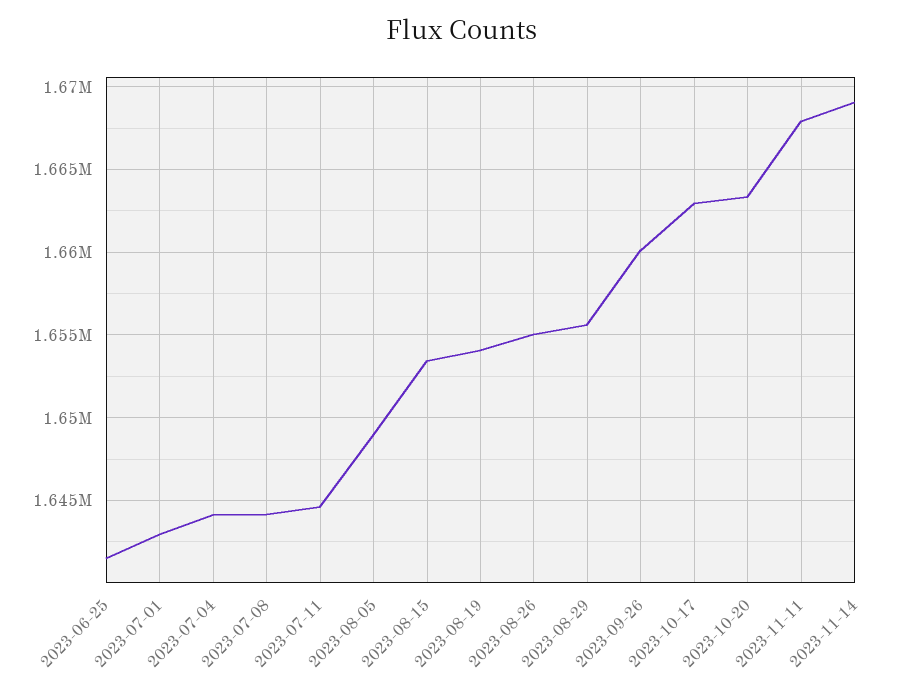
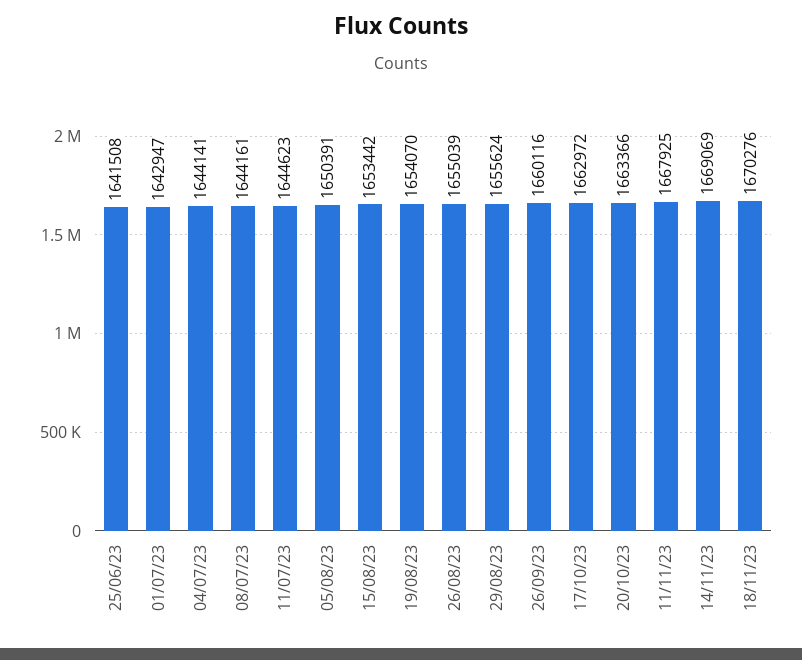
2023-08-05: 1649000 -> 1650391
18/11/23: none -> 1670276

